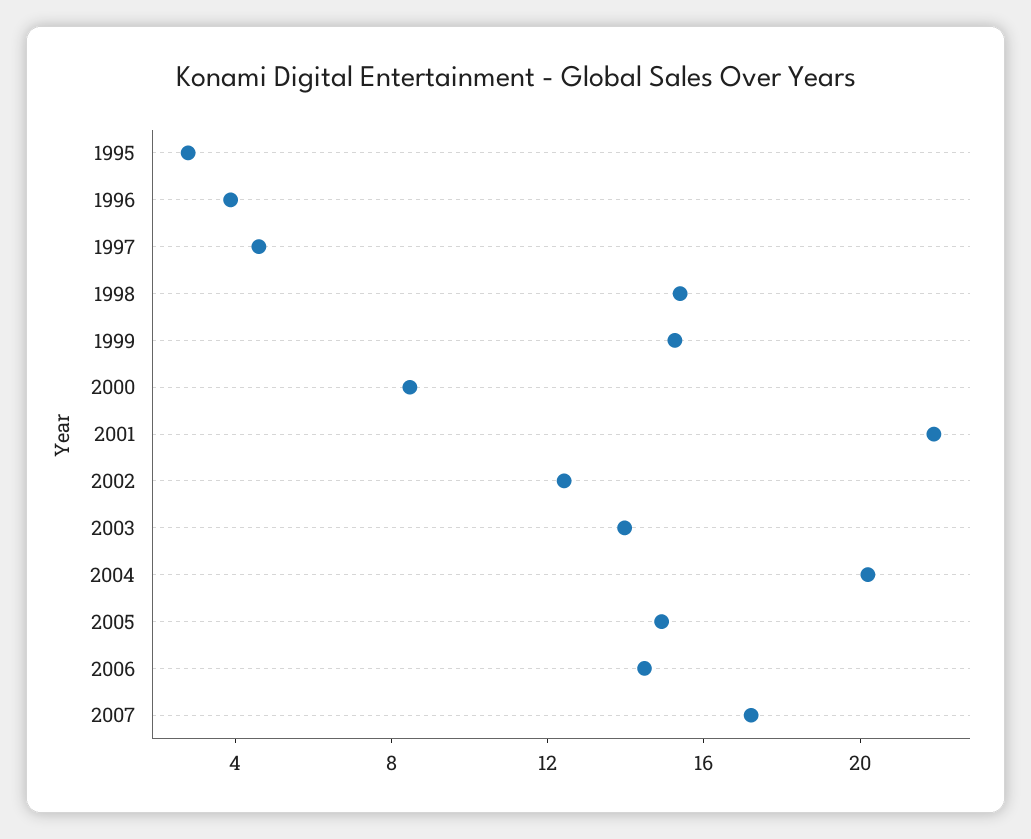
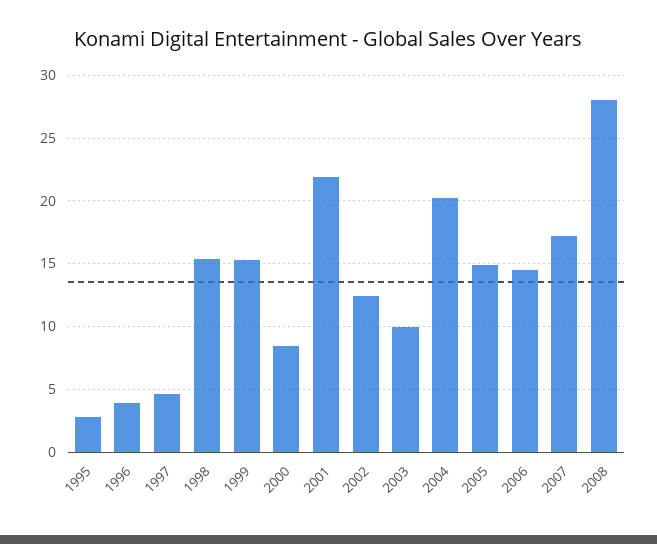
2003: 14 -> 10
2008: none -> 28

